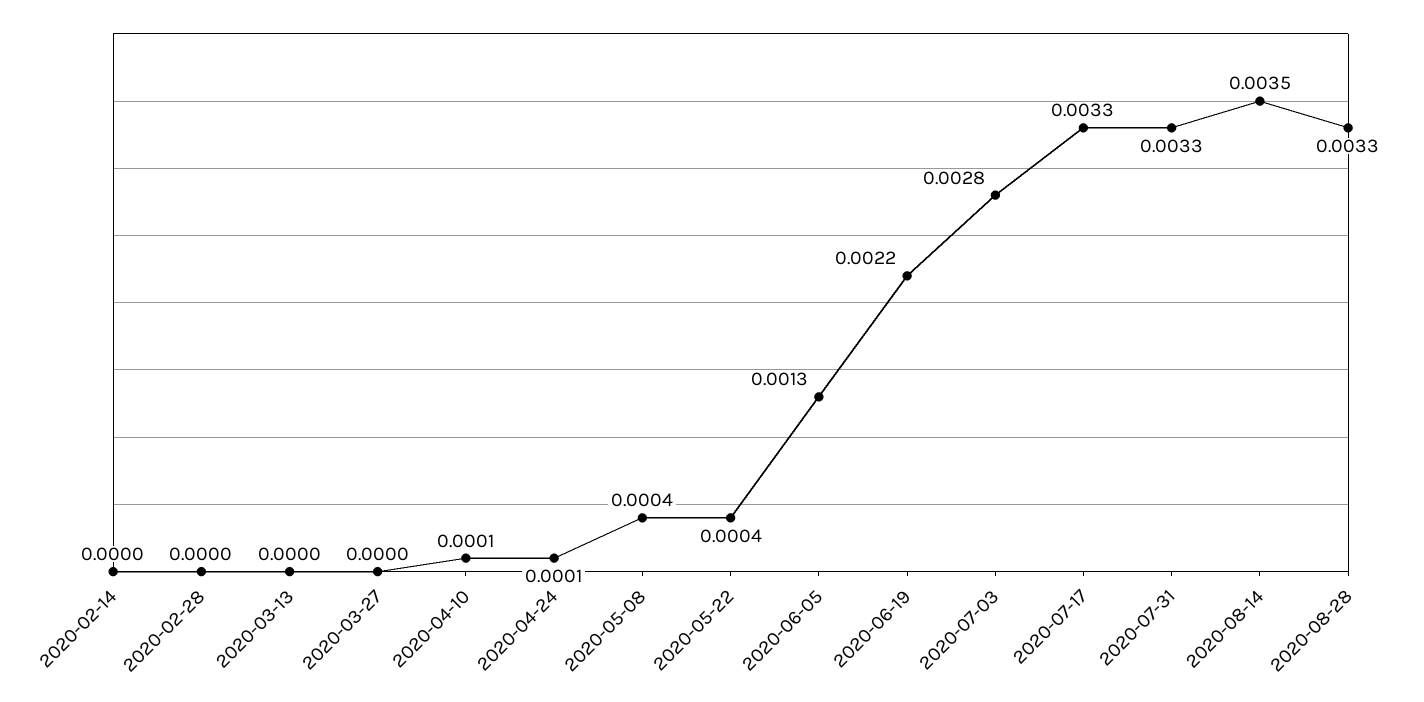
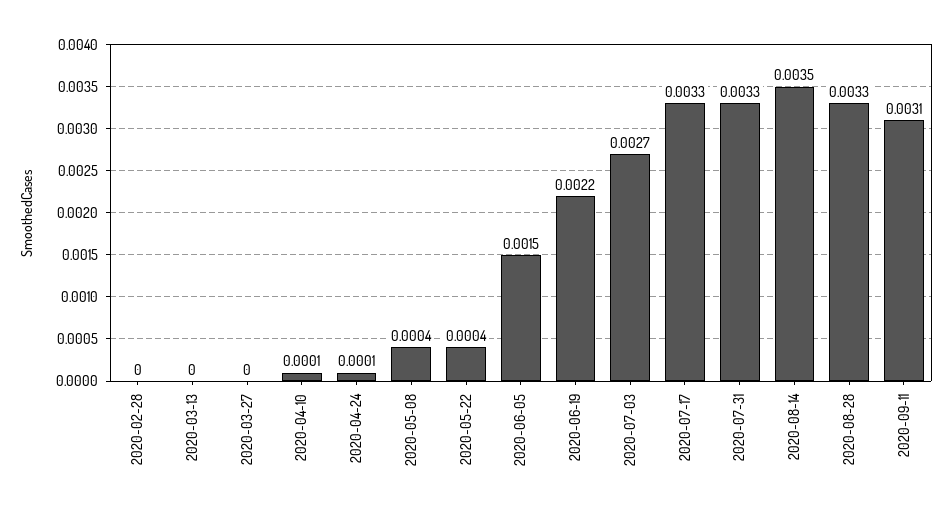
2020-02-14: 0 -> none
2020-06-05: 0.0013 -> 0.0015
2020-07-03: 0.0028 -> 0.0027
2020-09-11: none -> 0.0031

